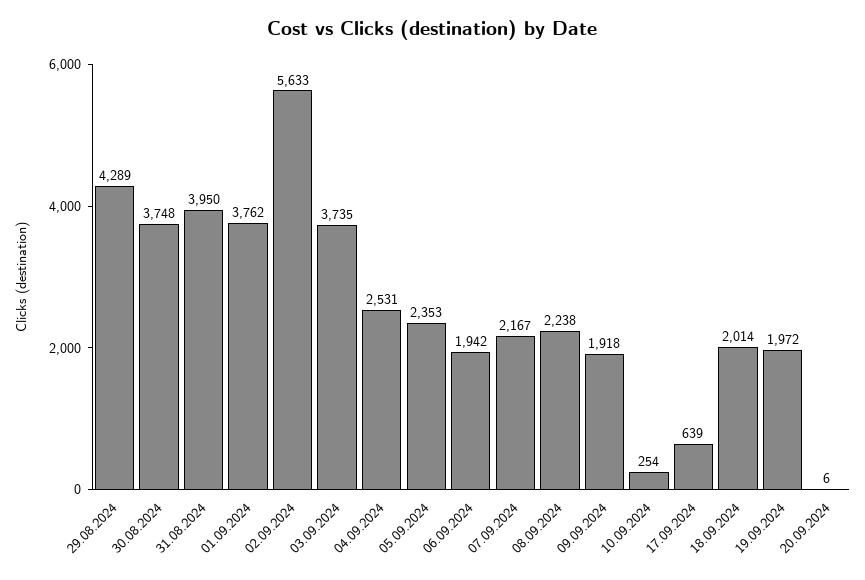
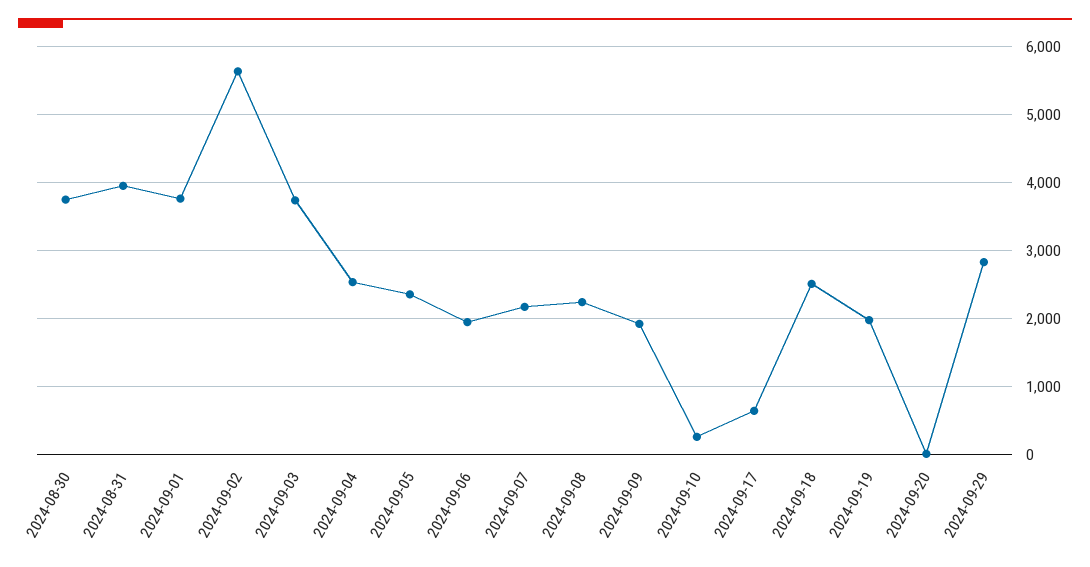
29.08.2024: 4289 -> none
18.09.2024: 2014 -> 2500
2024-09-29: none -> 2800

